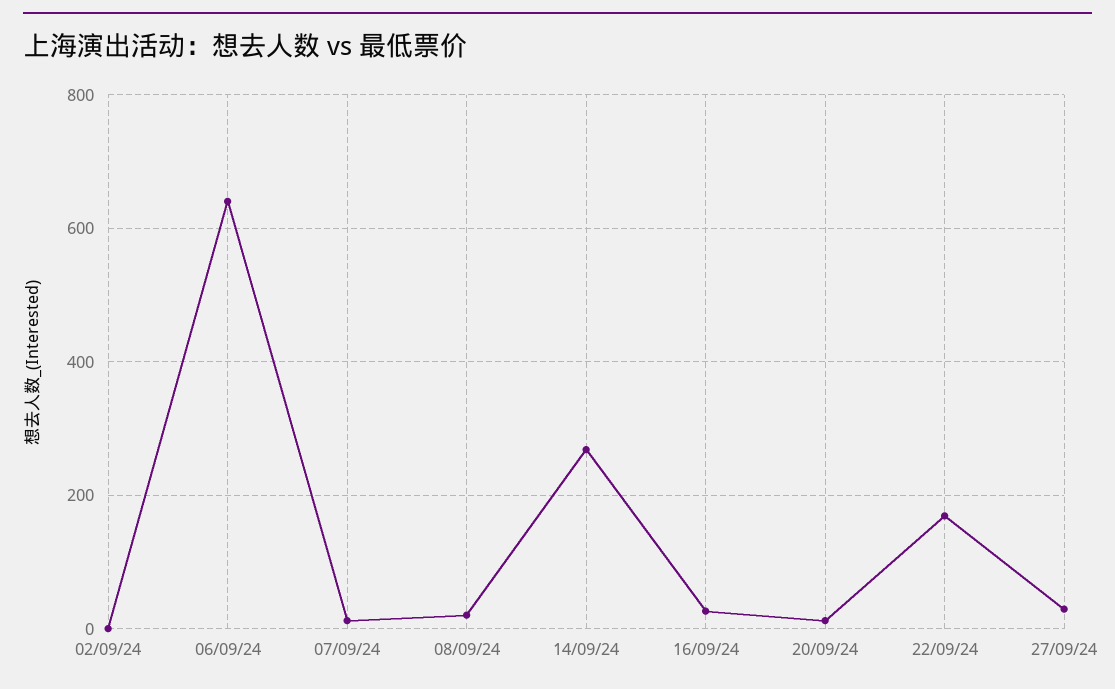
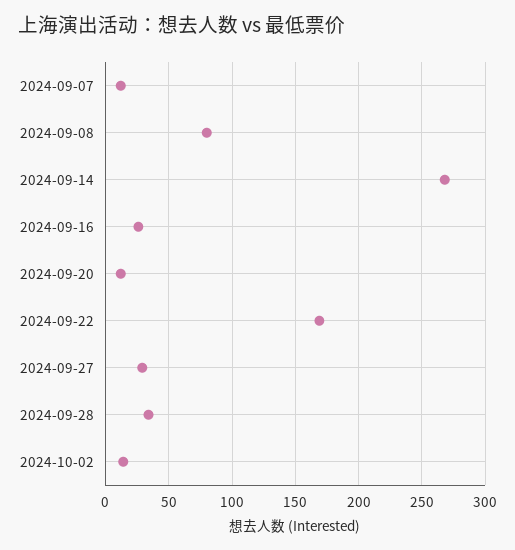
02/09/24: 0 -> none
06/09/24: 640 -> none
08/09/24: 20 -> 80
2024-09-28: none -> 35
2024-10-02: none -> 15

